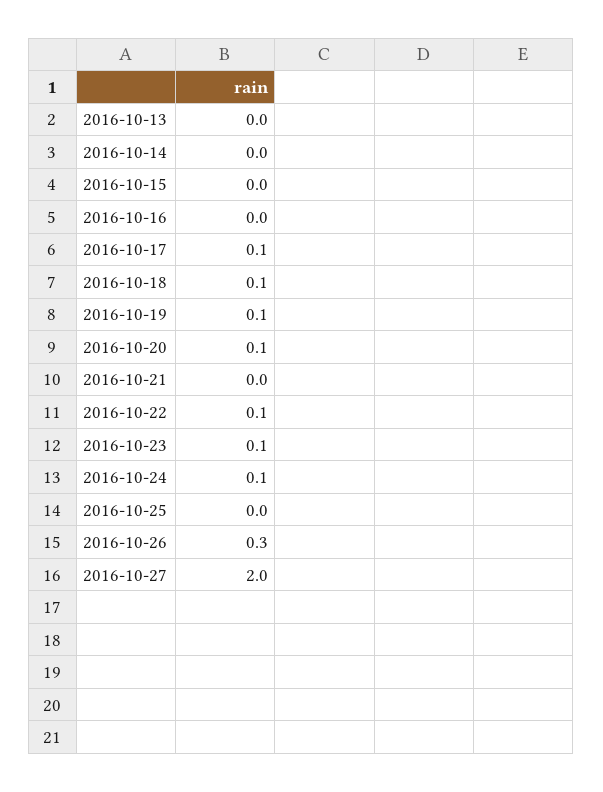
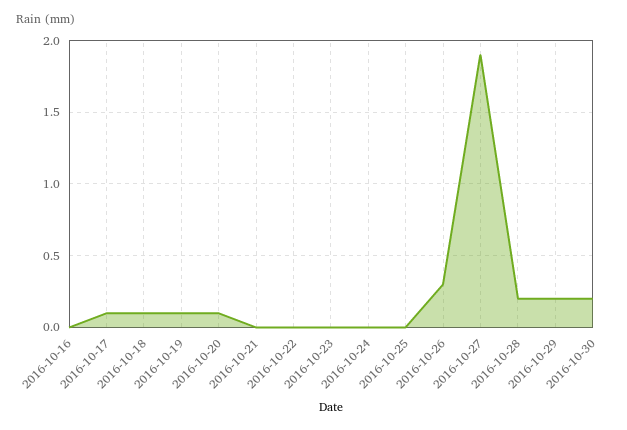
2016-10-13: 0 -> none
2016-10-14: 0 -> none
2016-10-15: 0 -> none
2016-10-22: 0.1 -> 0
2016-10-23: 0.1 -> 0
2016-10-24: 0.1 -> 0
2016-10-27: 2 -> 1.9
2016-10-28: none -> 0.2
2016-10-29: none -> 0.2
2016-10-30: none -> 0.2

